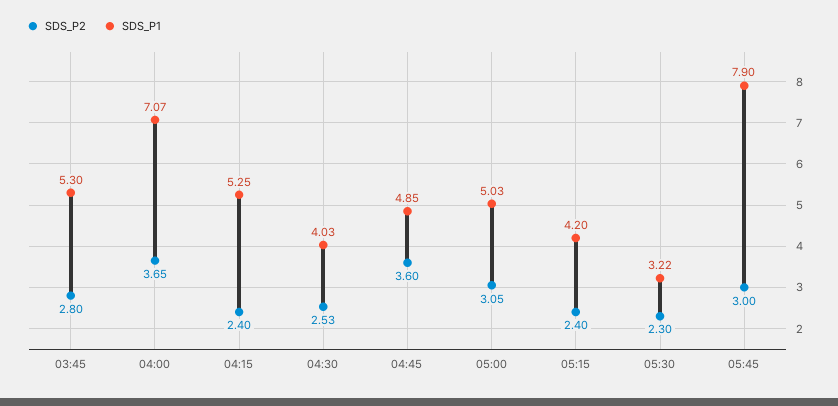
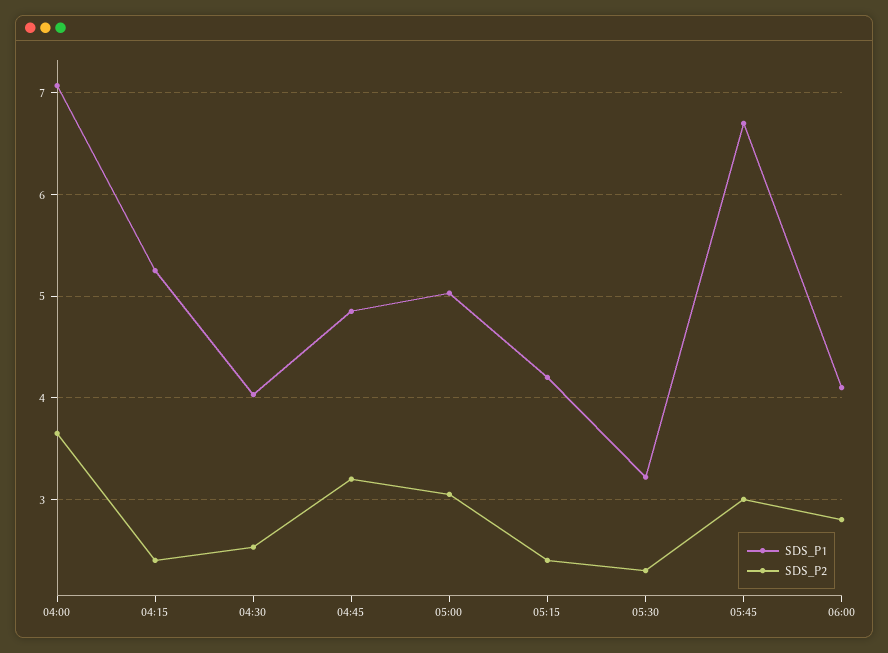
SDS_P2, 03:45: 2.8 -> none
SDS_P1, 03:45: 5.3 -> none
SDS_P2, 04:45: 3.6 -> 3.2
SDS_P1, 05:45: 7.9 -> 6.7
SDS_P1, 06:00: none -> 4.1
SDS_P2, 06:00: none -> 2.8

